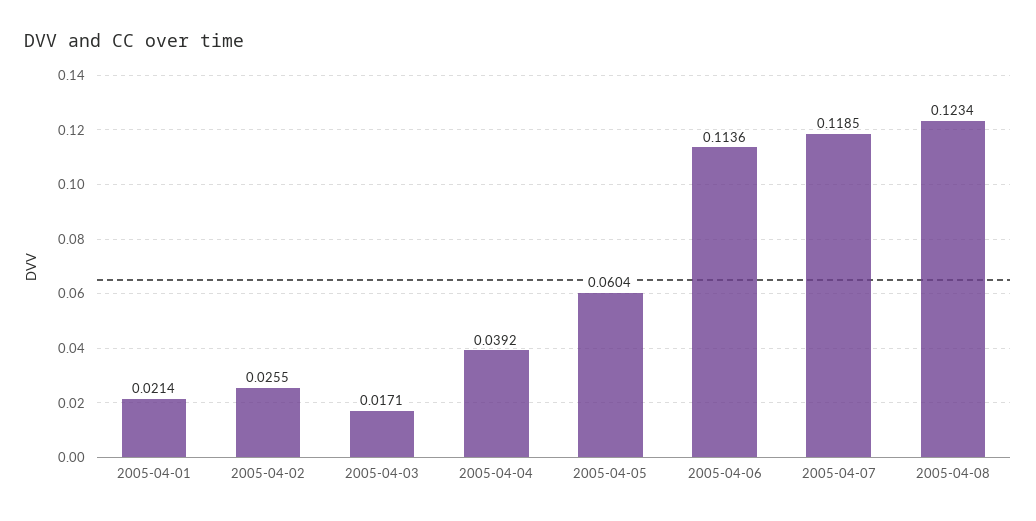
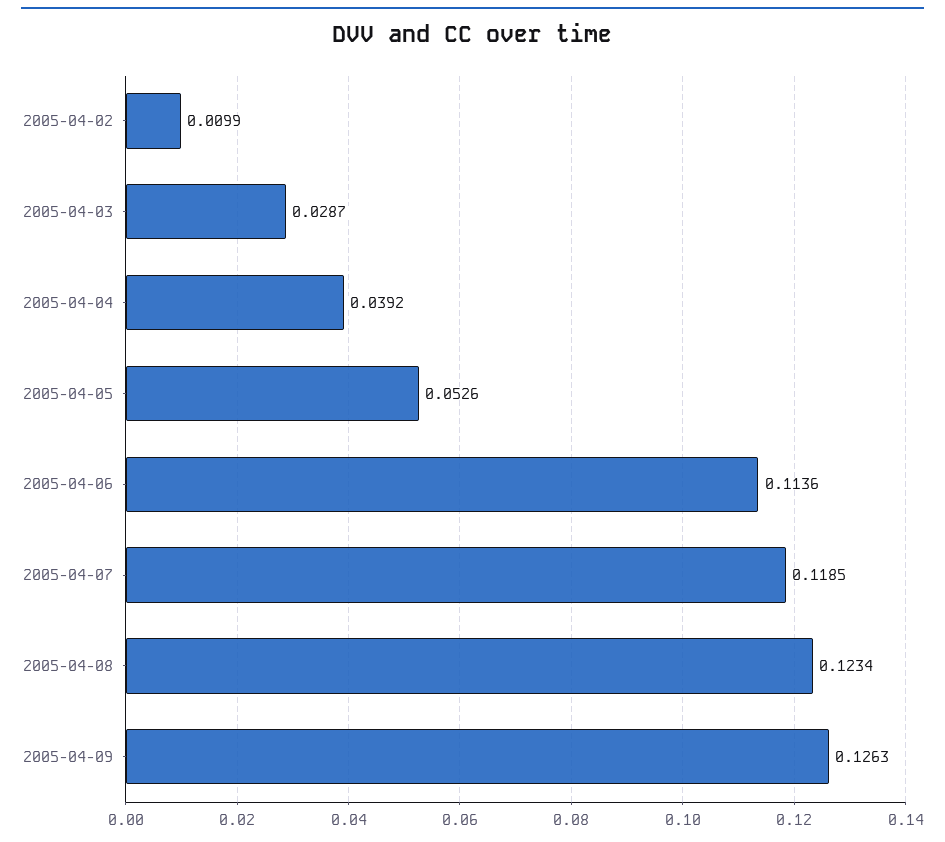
2005-04-01: 0.0214 -> none
2005-04-02: 0.0255 -> 0.0099
2005-04-03: 0.0171 -> 0.0287
2005-04-05: 0.0604 -> 0.0526
2005-04-09: none -> 0.1263

